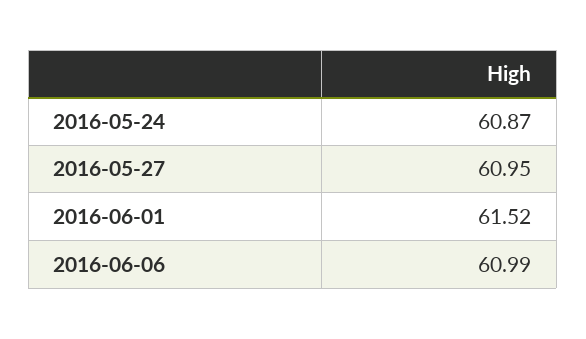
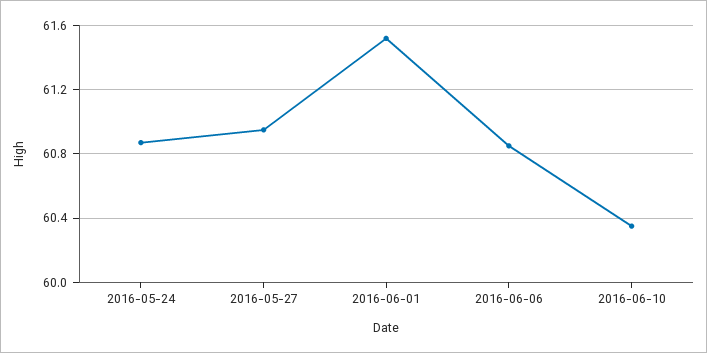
2016-06-06: 60.99 -> 60.85
2016-06-10: none -> 60.35

